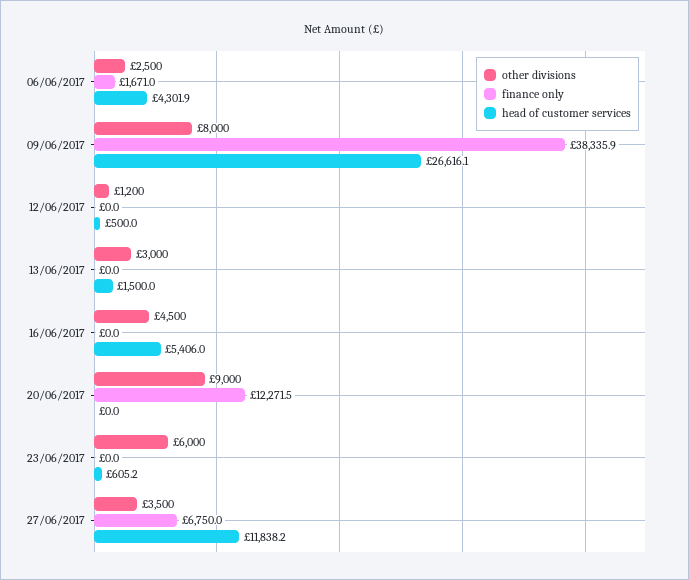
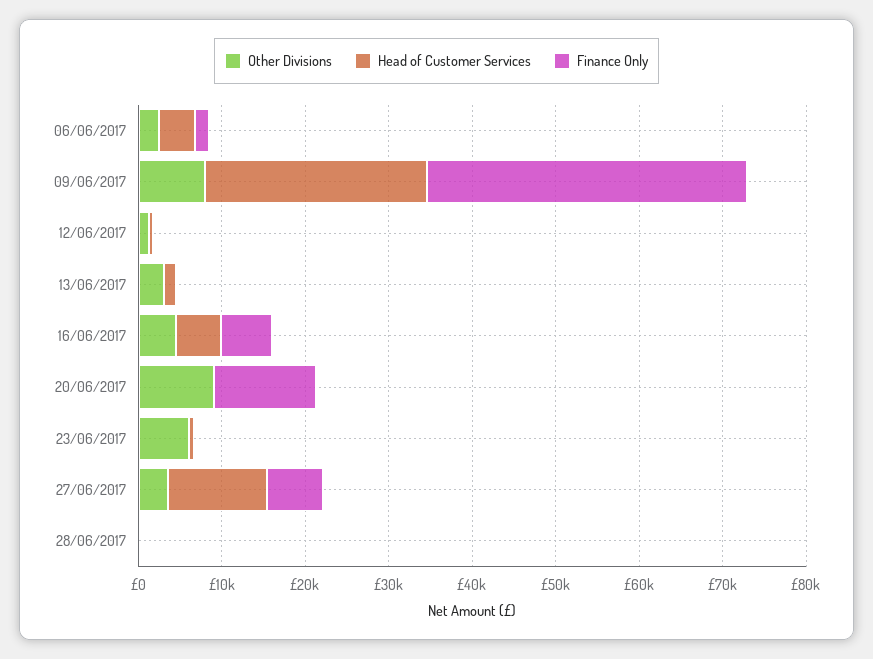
finance only, 16/06/2017: 0 -> 6000
other divisions, 28/06/2017: none -> 0
head of customer services, 28/06/2017: none -> 0
finance only, 28/06/2017: none -> 0

